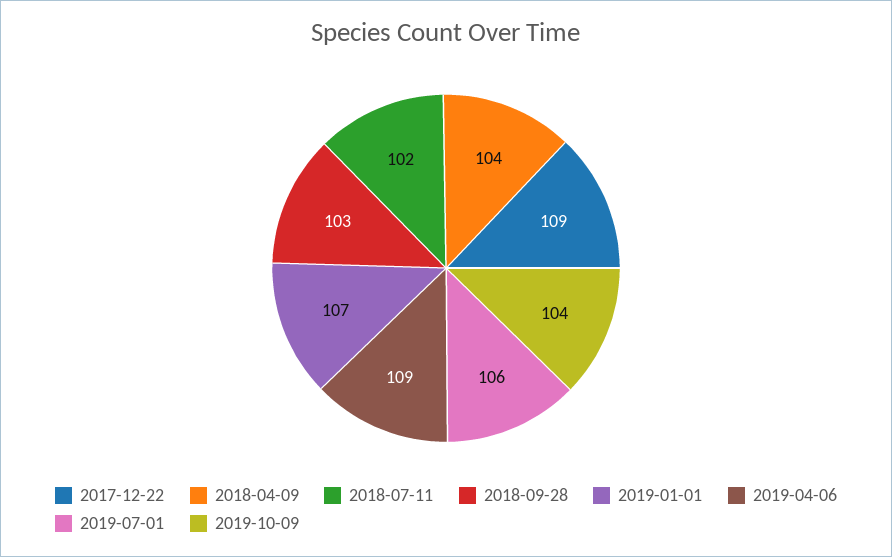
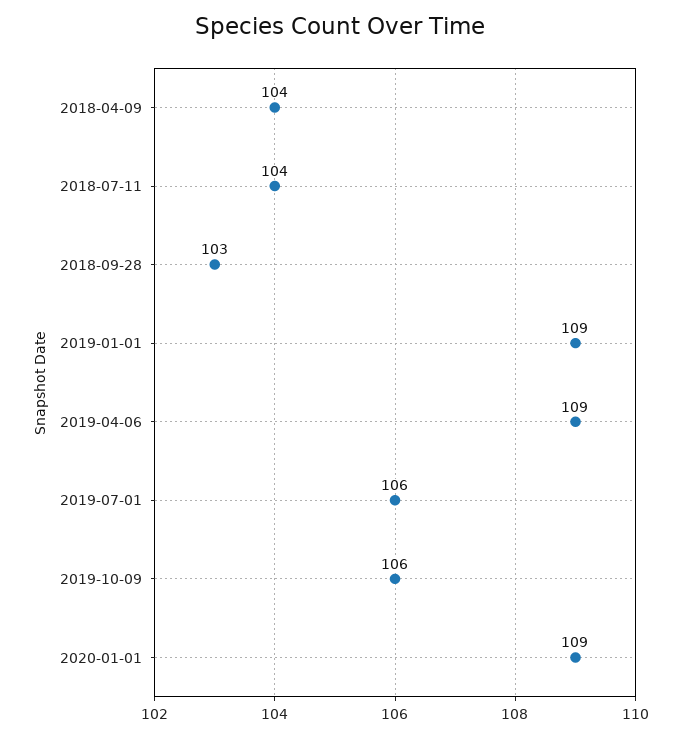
2017-12-22: 109 -> none
2018-07-11: 102 -> 104
2019-01-01: 107 -> 109
2019-10-09: 104 -> 106
2020-01-01: none -> 109

